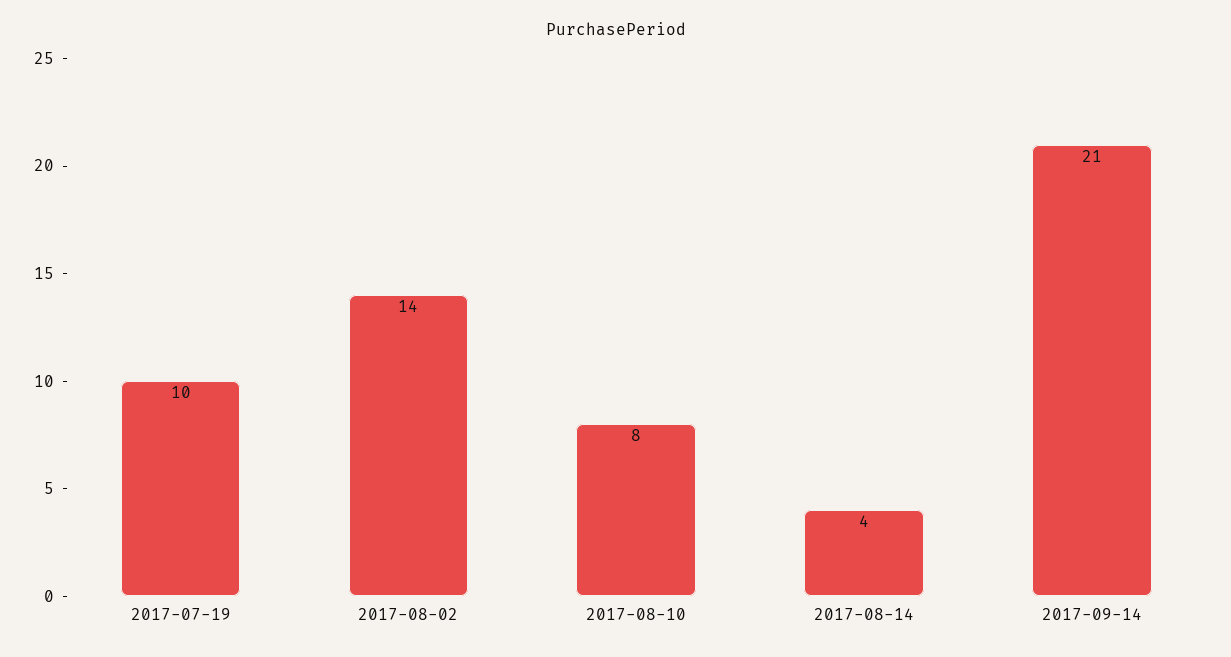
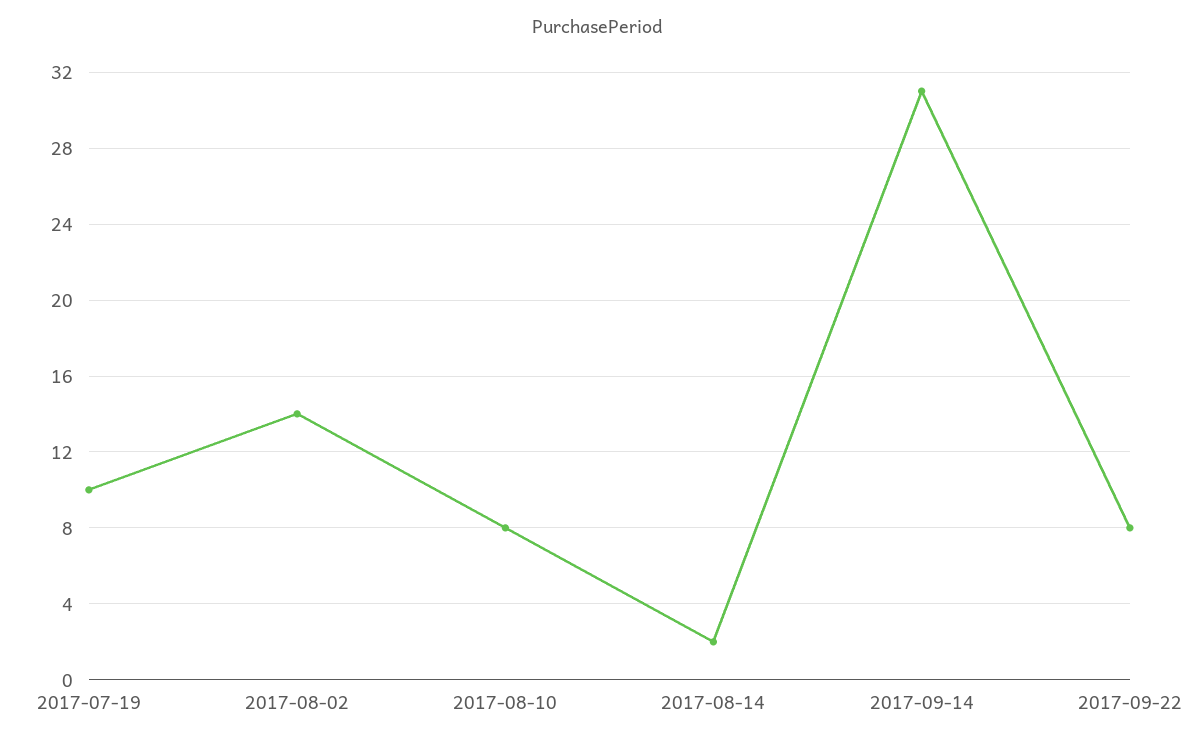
2017-08-14: 4 -> 2
2017-09-14: 21 -> 31
2017-09-22: none -> 8

